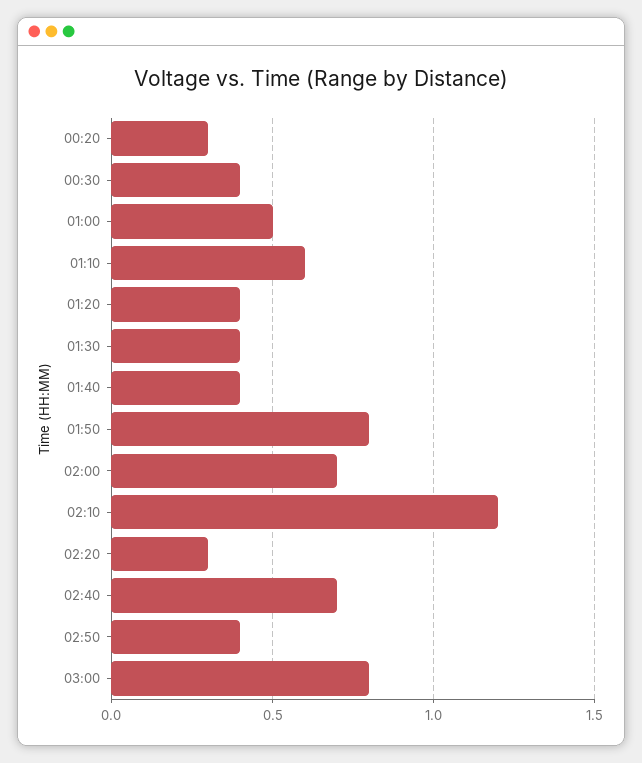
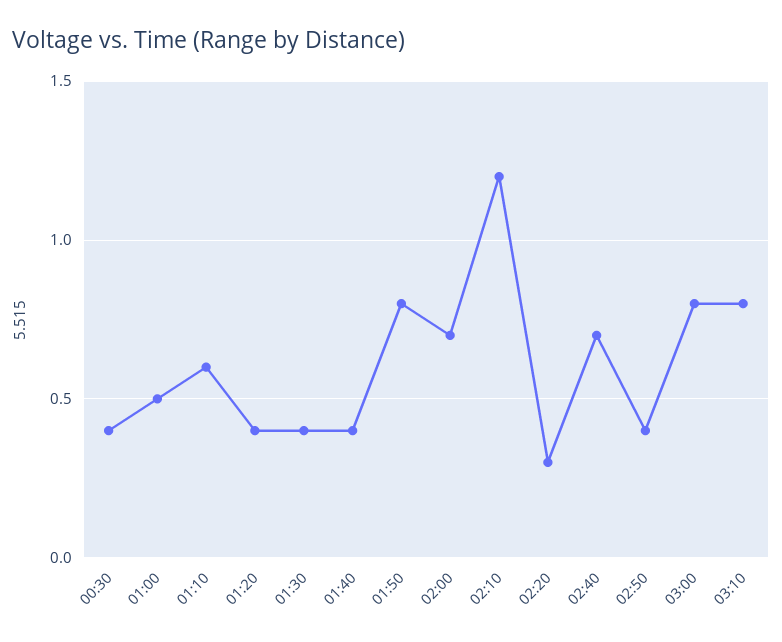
00:20: 0.3 -> none
03:10: none -> 0.8

